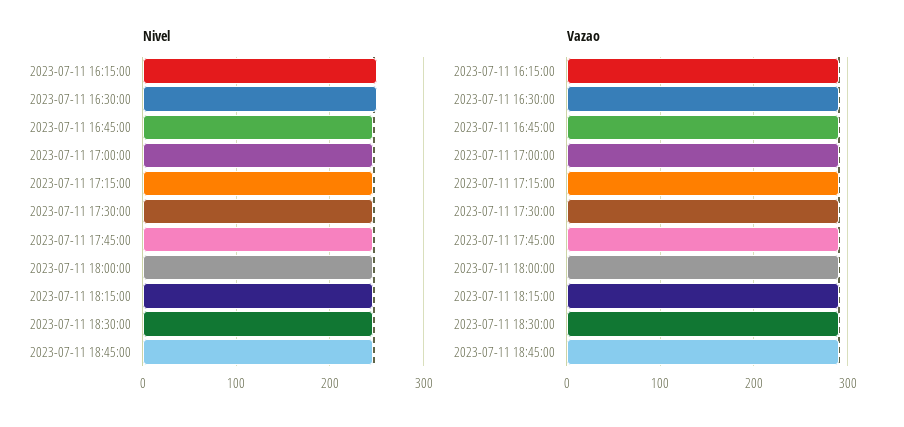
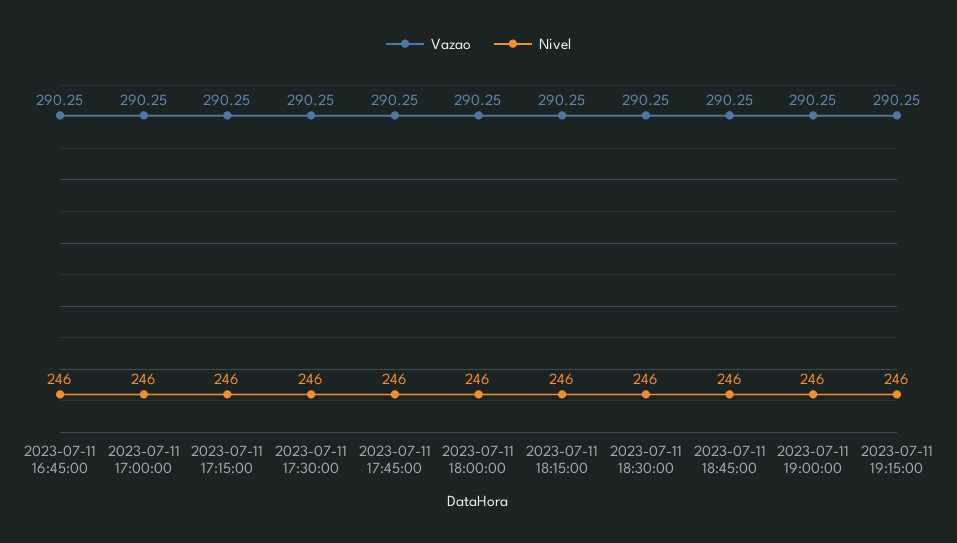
Nivel, 2023-07-11 16:15:00: 250 -> none
Nivel, 2023-07-11 16:30:00: 250 -> none
Vazao, 2023-07-11 16:15:00: 290 -> none
Vazao, 2023-07-11 16:30:00: 290 -> none
Vazao, 2023-07-11 19:00:00: none -> 290.25
Nivel, 2023-07-11 19:00:00: none -> 246
Vazao, 2023-07-11 19:15:00: none -> 290.25
Nivel, 2023-07-11 19:15:00: none -> 246

